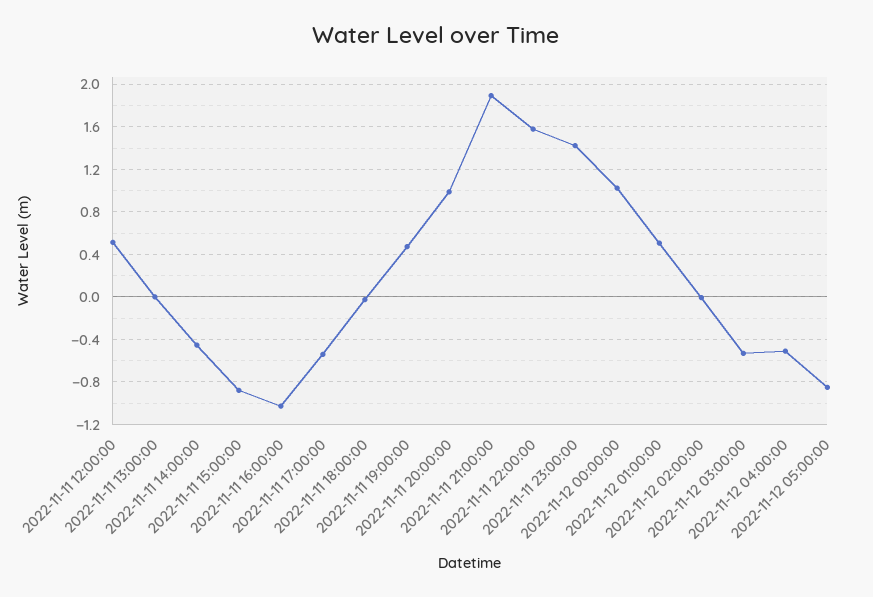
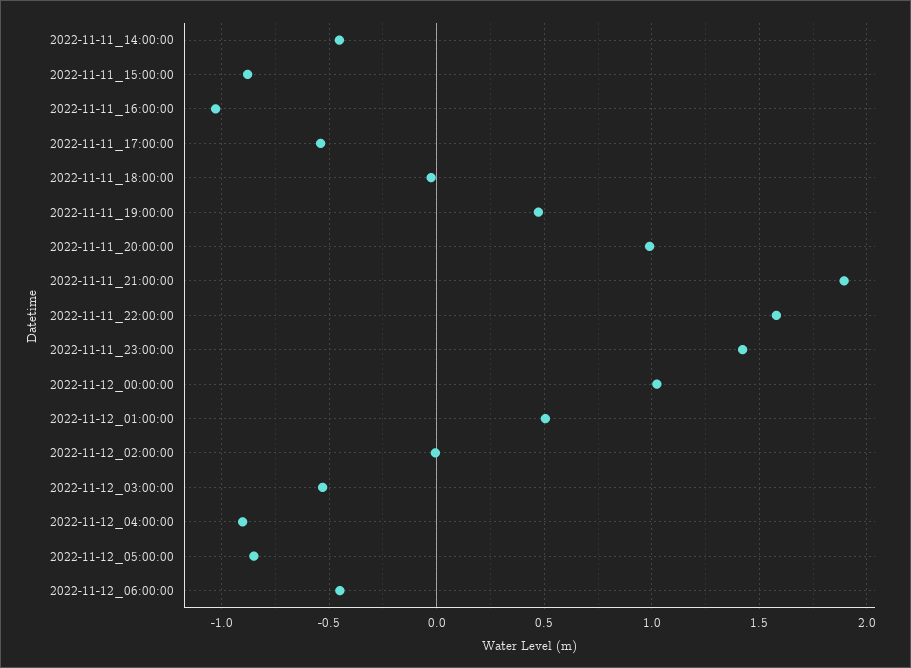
2022-11-11 12:00:00: 0.5 -> none
2022-11-11 13:00:00: 0 -> none
2022-11-12 04:00:00: -0.5 -> -0.9
2022-11-12_06:00:00: none -> -0.45

